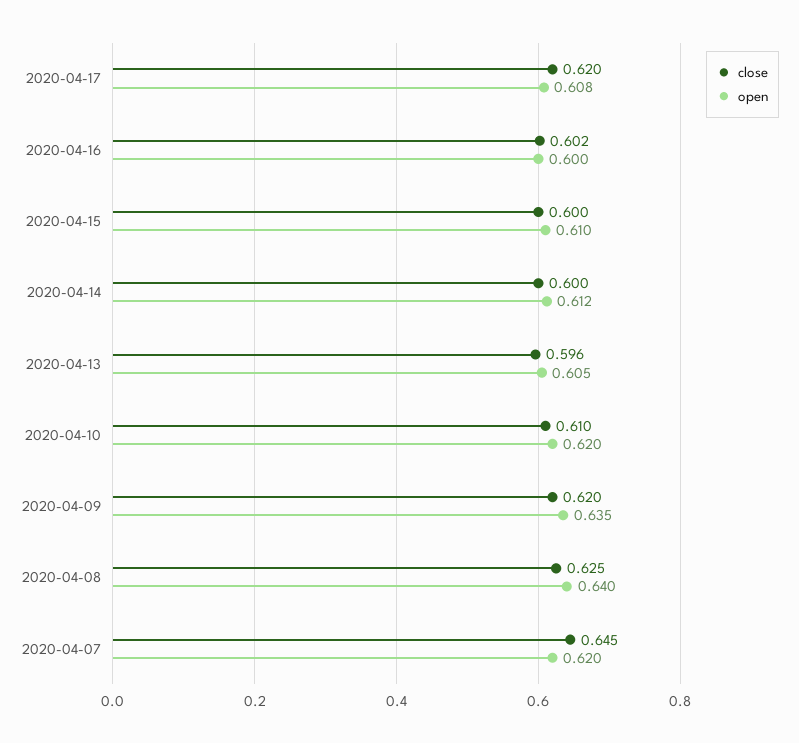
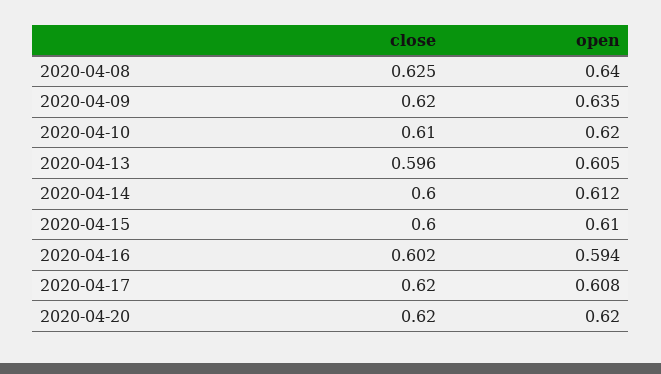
open, 2020-04-16: 0.6 -> 0.594
close, 2020-04-07: 0.645 -> none
open, 2020-04-07: 0.62 -> none
close, 2020-04-20: none -> 0.62
open, 2020-04-20: none -> 0.62

